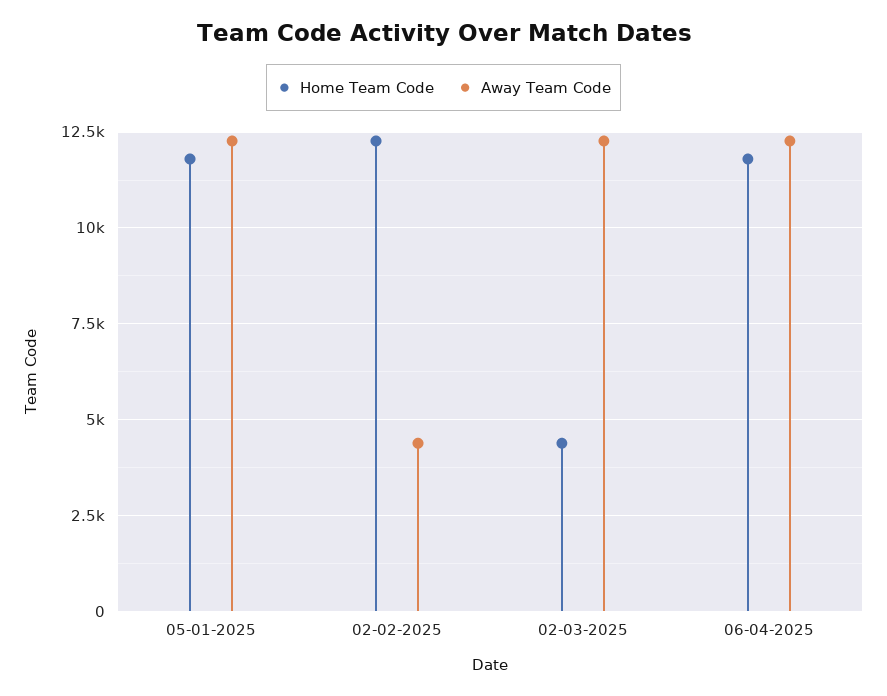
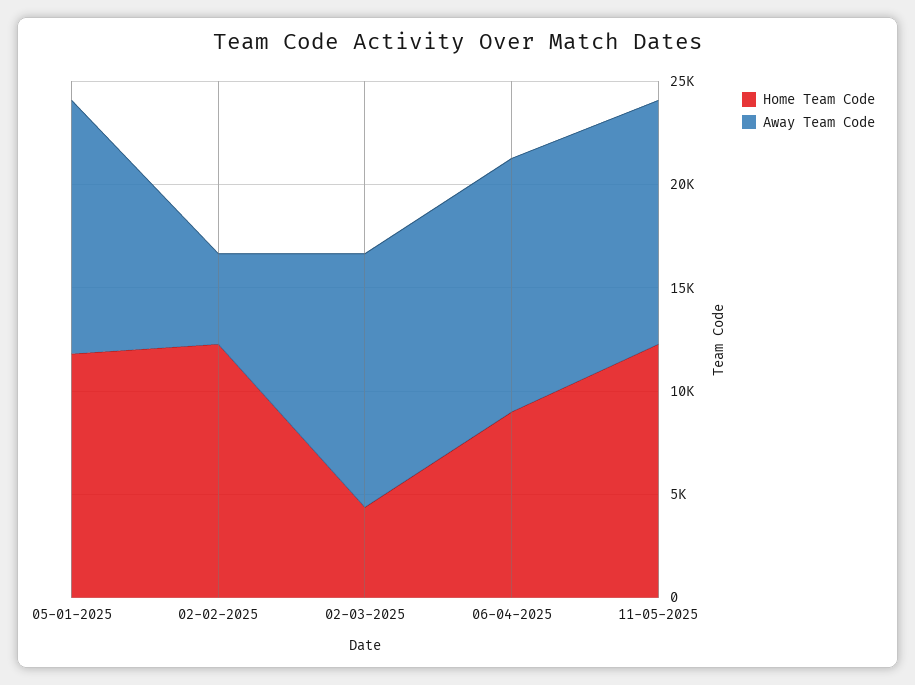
Home Team Code, 06-04-2025: 11750 -> 9000
Home Team Code, 11-05-2025: none -> 12000
Away Team Code, 11-05-2025: none -> 12000

